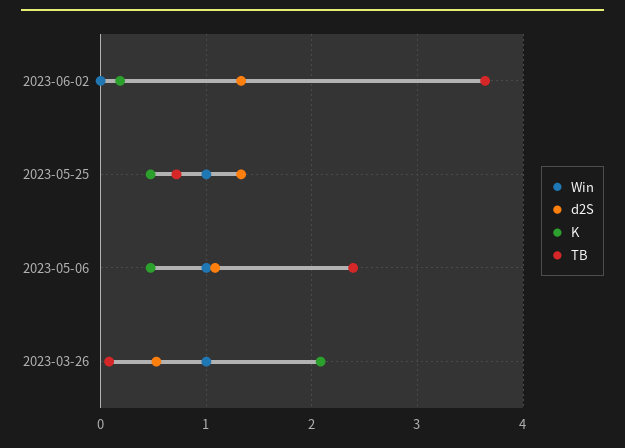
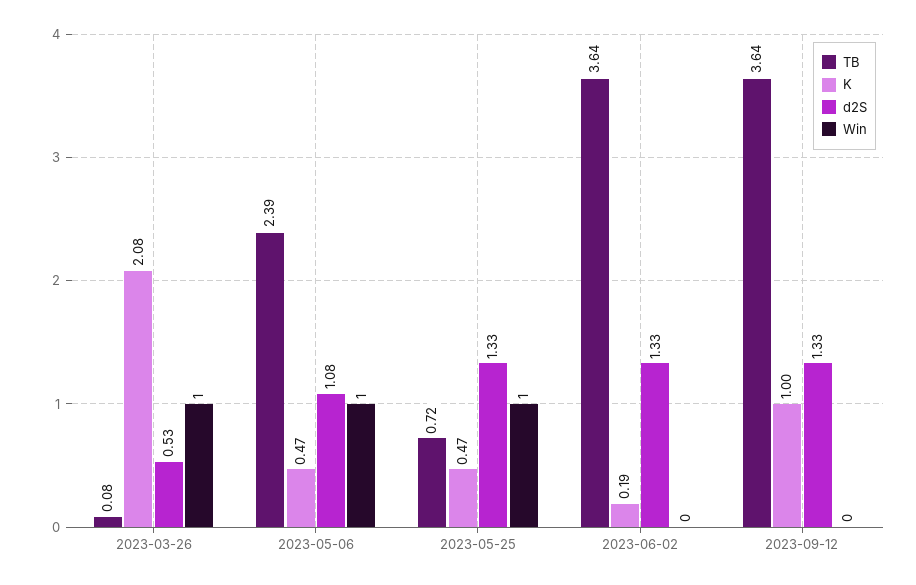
TB, 2023-09-12: none -> 3.64
K, 2023-09-12: none -> 1
d2S, 2023-09-12: none -> 1.33
Win, 2023-09-12: none -> 0

